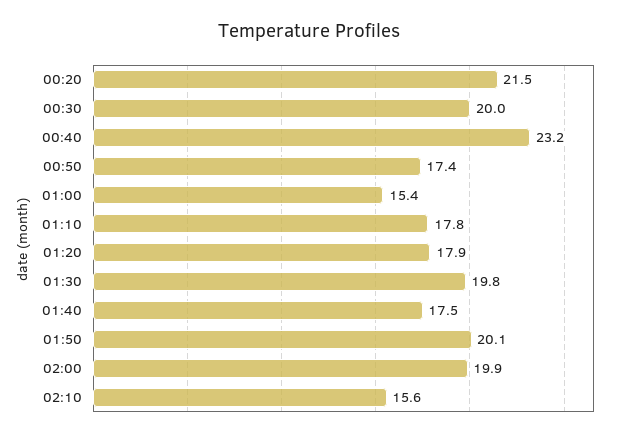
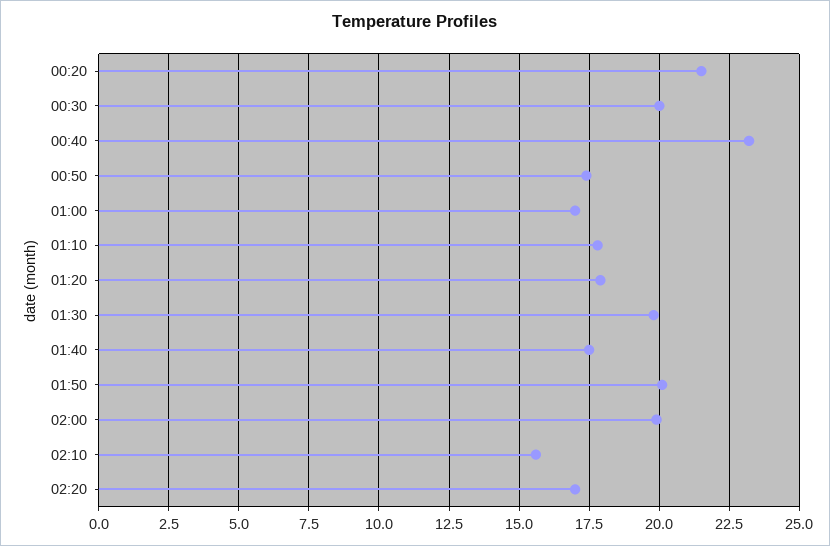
01:00: 15.4 -> 17
02:20: none -> 17

